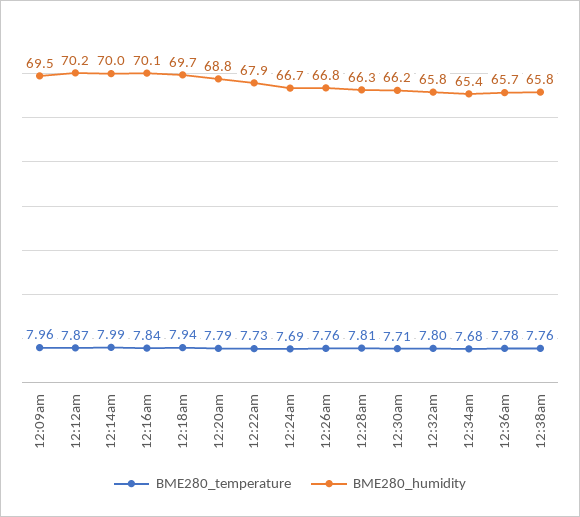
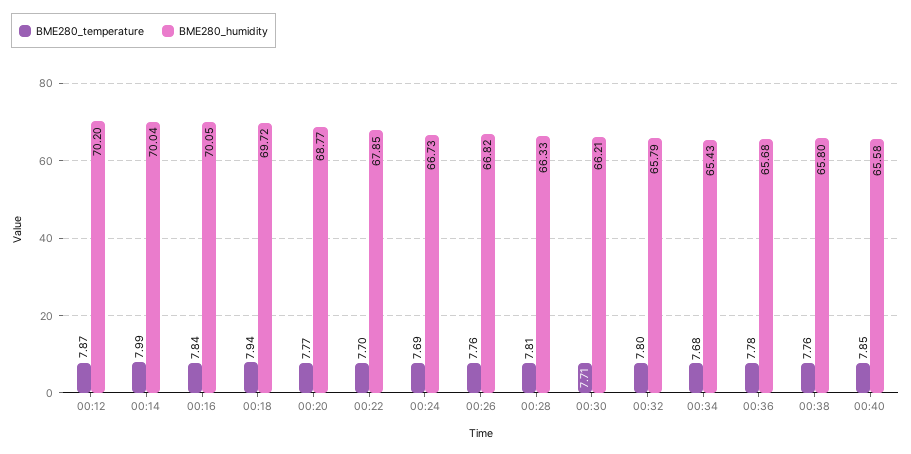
BME280_temperature, 12:09am: 7.96 -> none
BME280_humidity, 12:09am: 69.5 -> none
BME280_temperature, 12:20am: 7.79 -> 7.77
BME280_temperature, 12:22am: 7.73 -> 7.7
BME280_temperature, 00:40: none -> 7.85
BME280_humidity, 00:40: none -> 65.58

